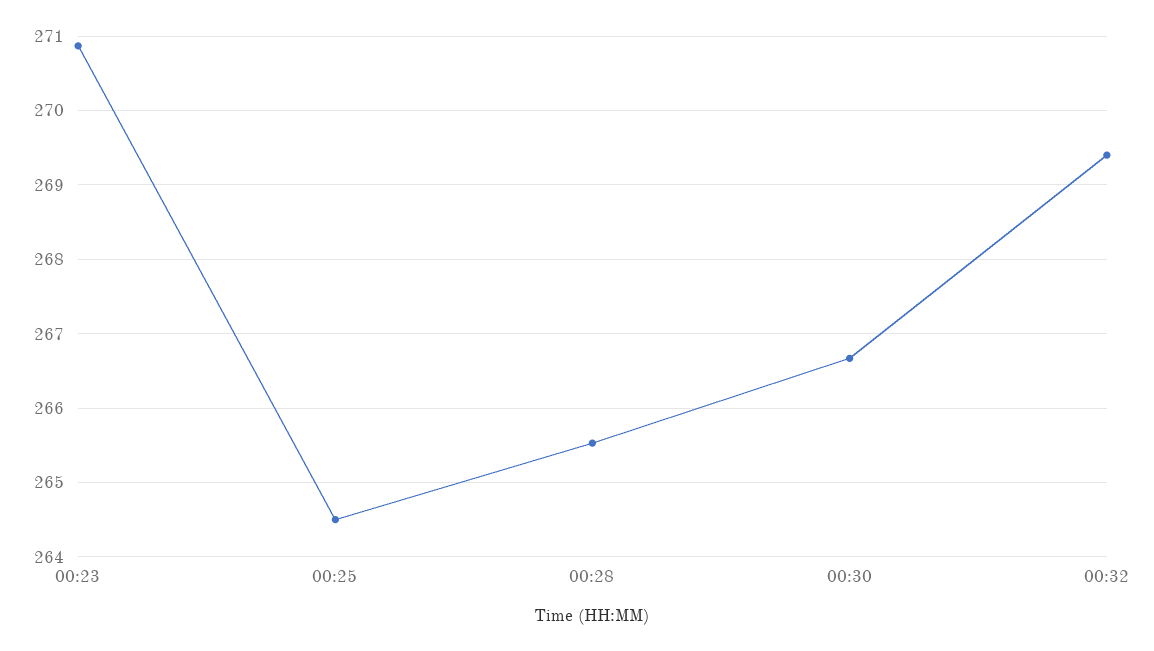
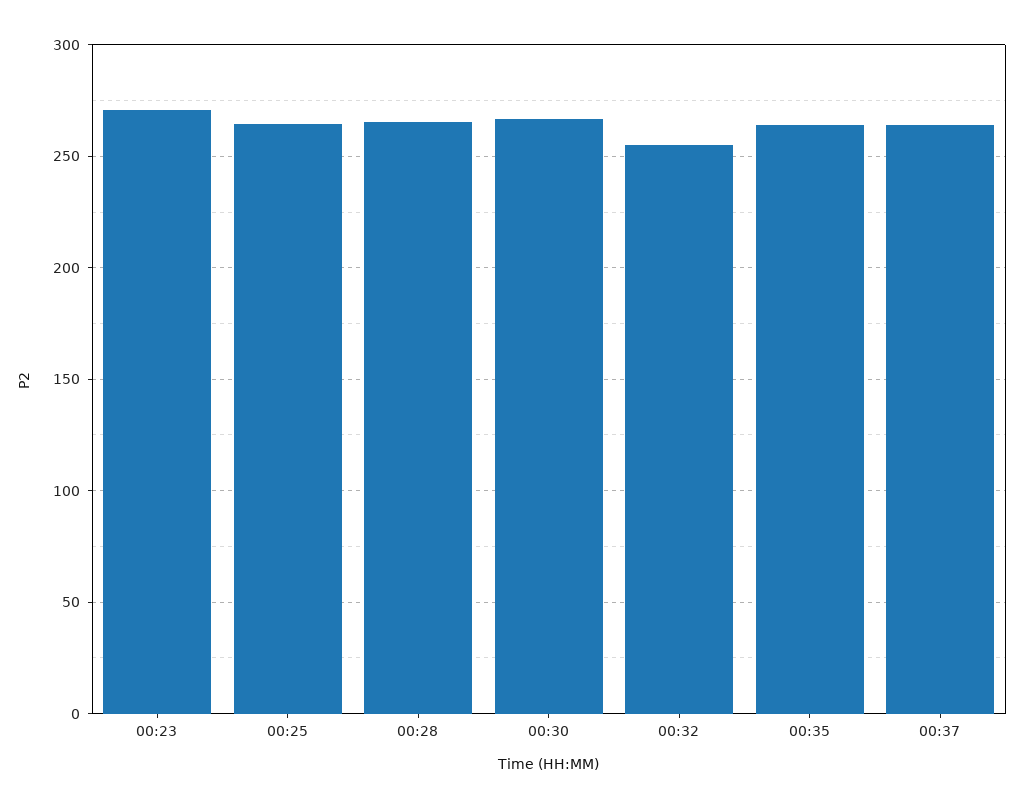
00:32: 269.4 -> 255
00:35: none -> 265
00:37: none -> 265

